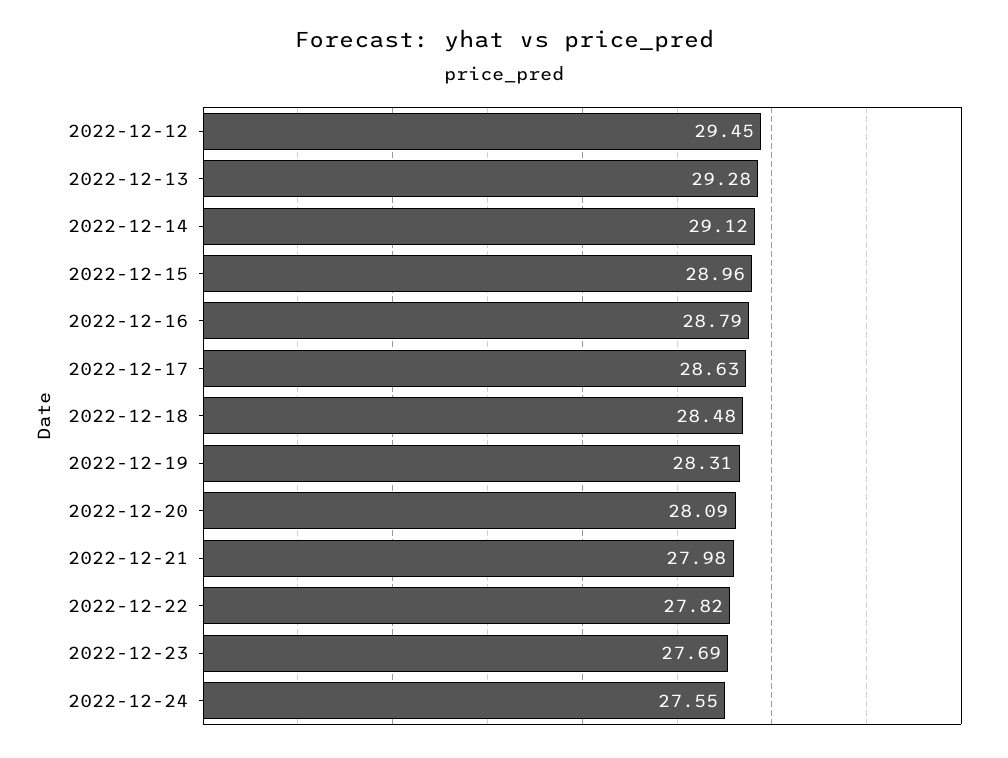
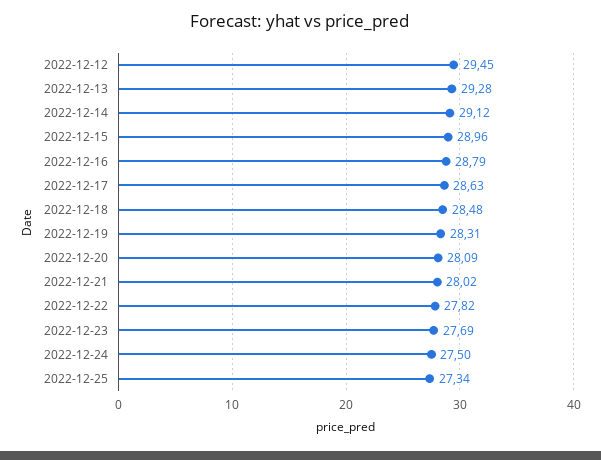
2022-12-21: 27.98 -> 28.02
2022-12-24: 27.55 -> 27.5
2022-12-25: none -> 27.34

